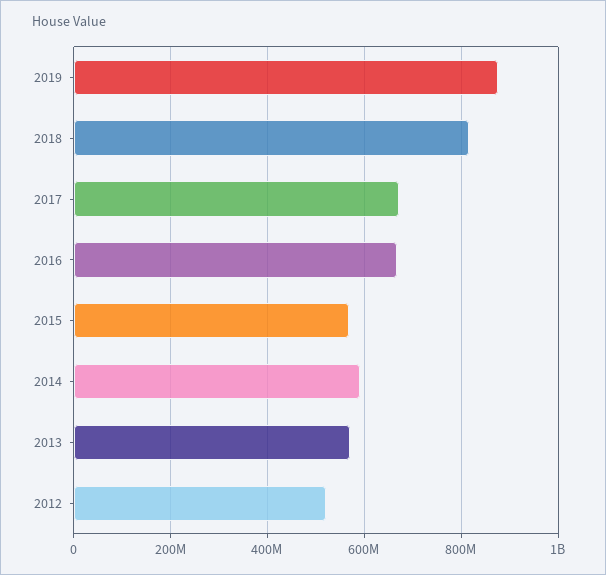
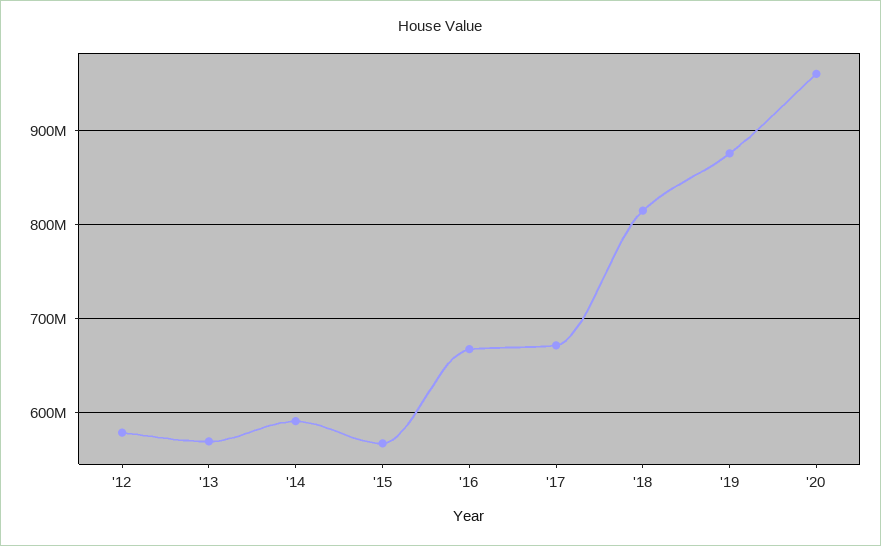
2012: 520000000 -> 580000000
'20: none -> 960000000

